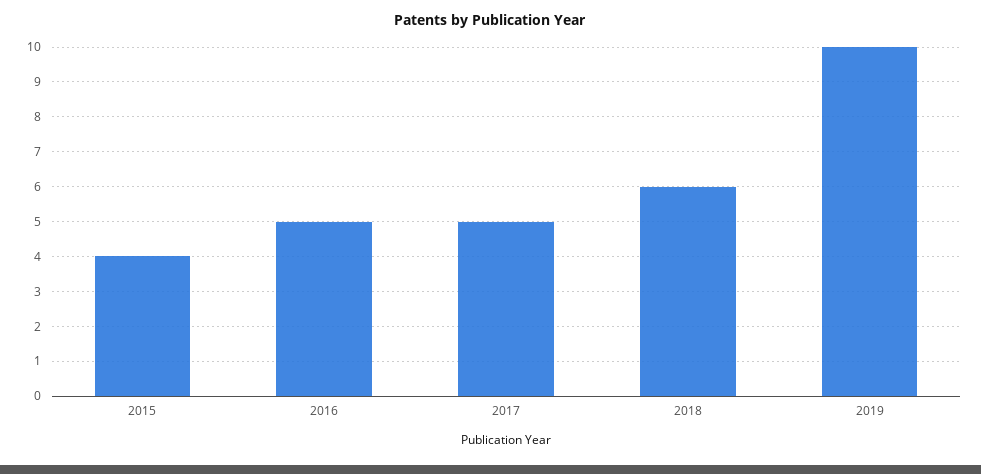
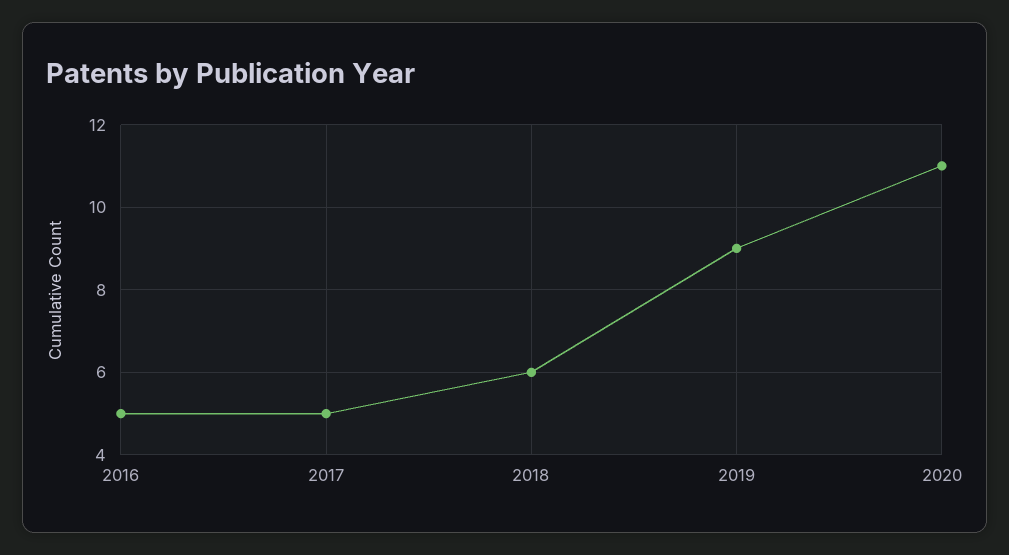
2015: 4 -> none
2019: 10 -> 9
2020: none -> 11

